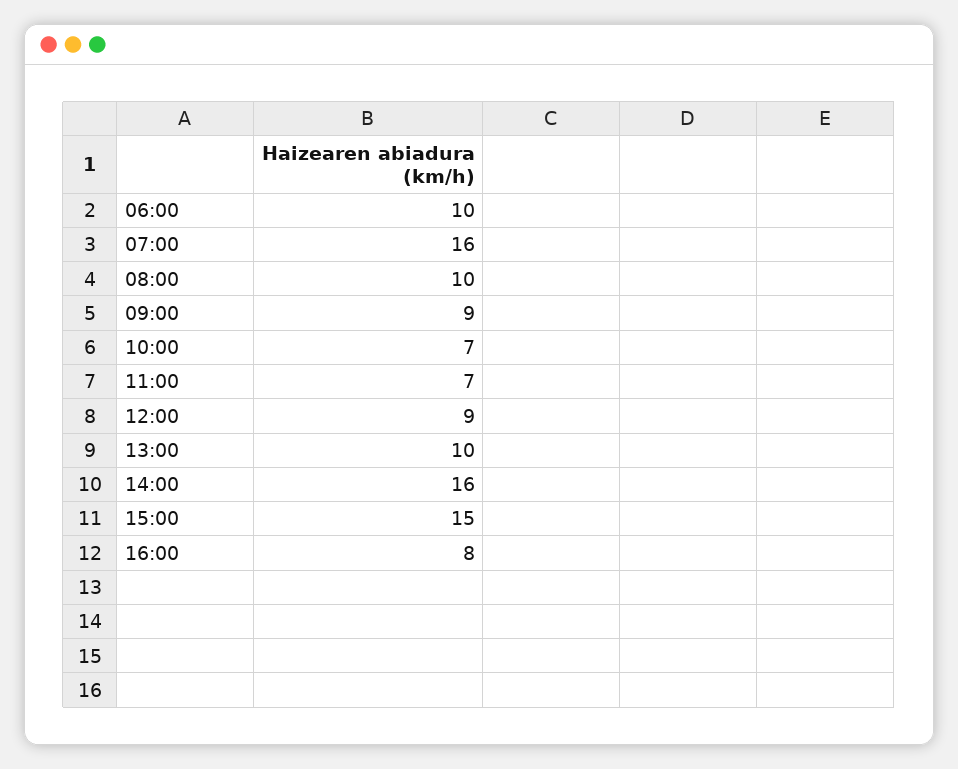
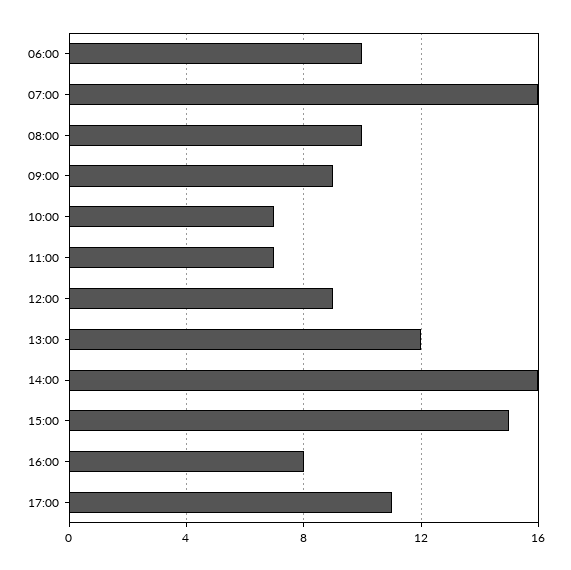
13:00: 10 -> 12
17:00: none -> 11

